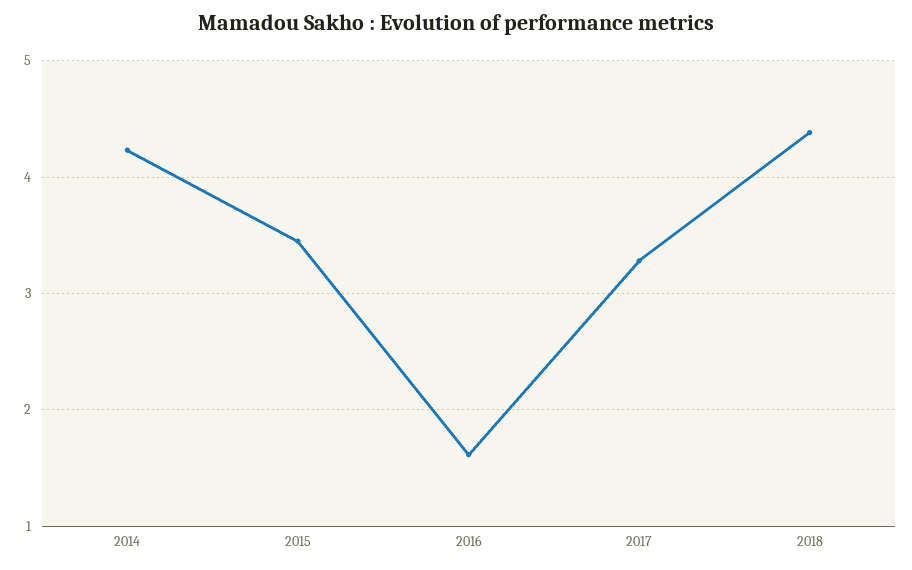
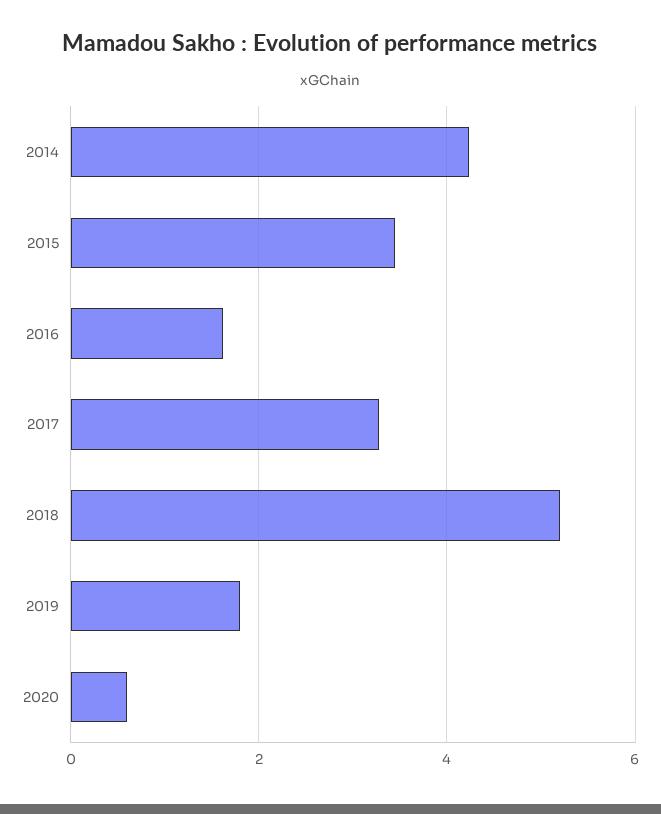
2018: 4.4 -> 5.2
2019: none -> 1.8
2020: none -> 0.6

